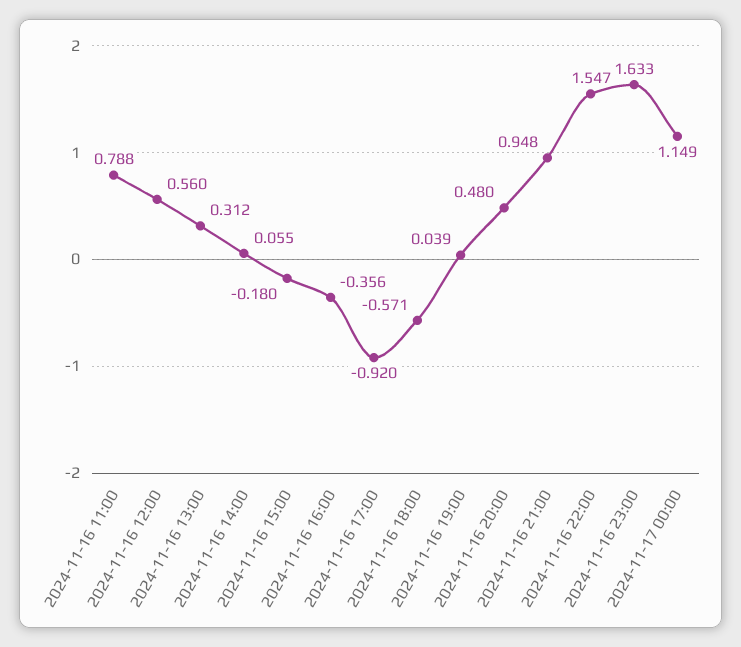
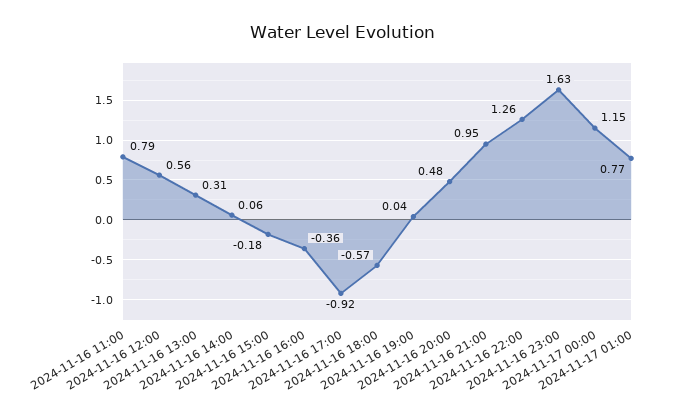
2024-11-16 22:00: 1.547 -> 1.26
2024-11-17 01:00: none -> 0.77

